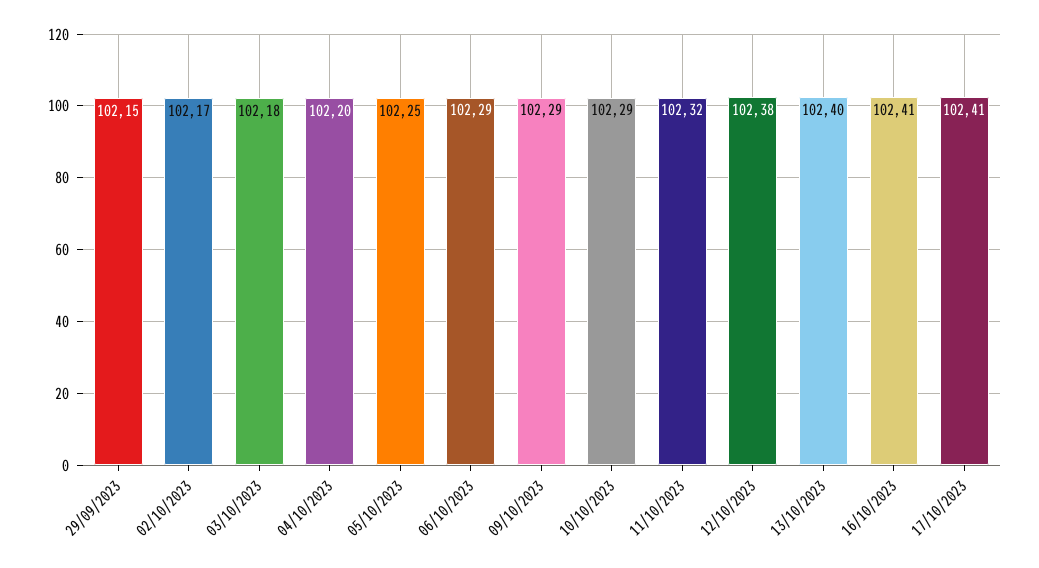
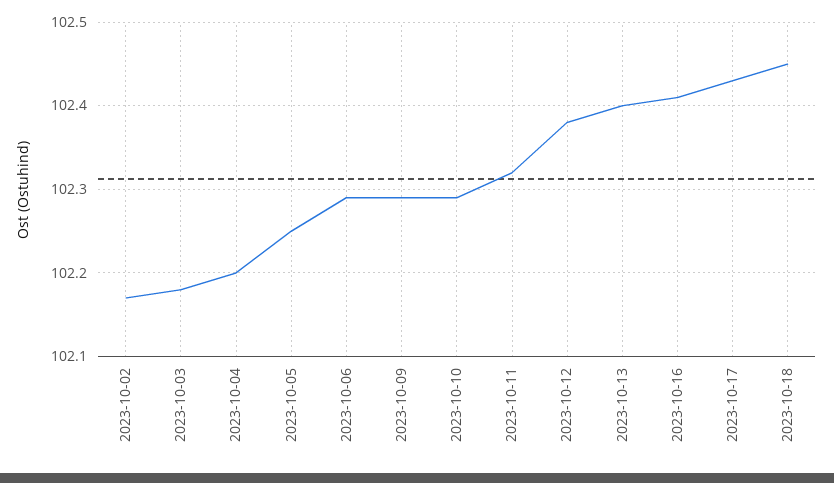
29/09/2023: 102.15 -> none
17/10/2023: 102.41 -> 102.43
2023-10-18: none -> 102.45

